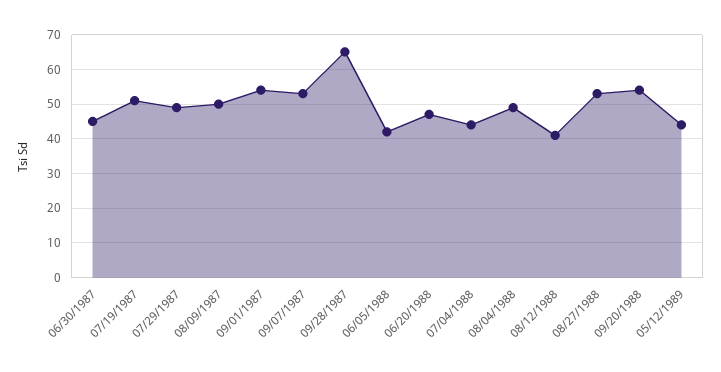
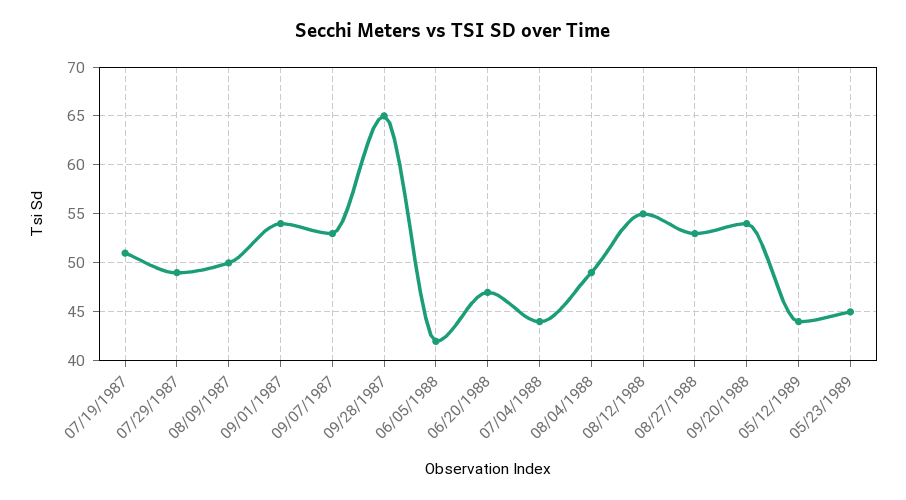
06/30/1987: 45 -> none
08/12/1988: 40 -> 55
05/23/1989: none -> 45

